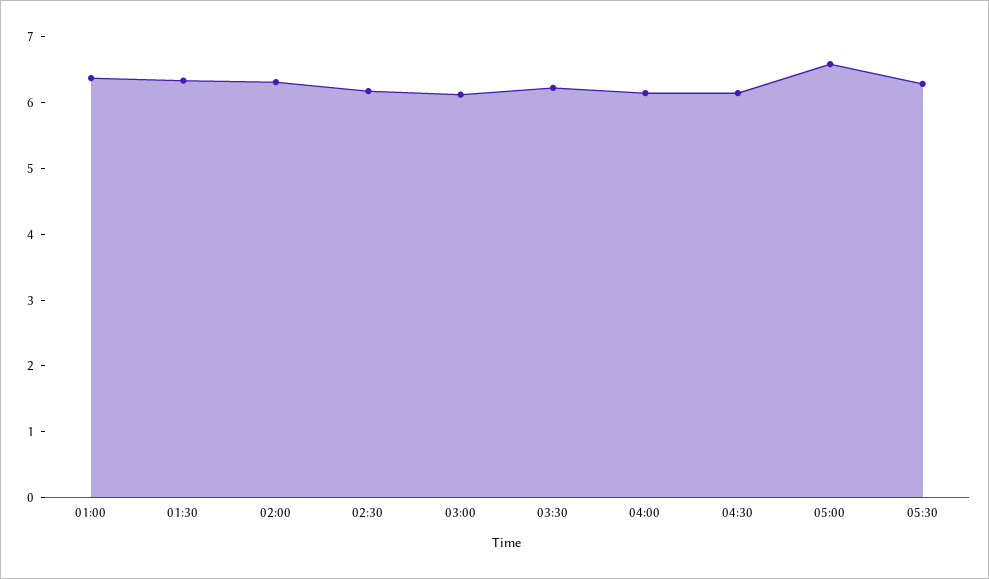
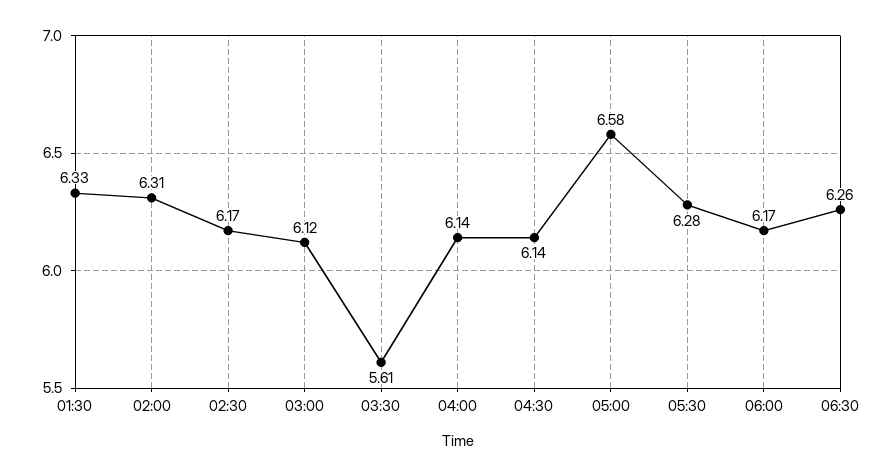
01:00: 6.4 -> none
03:30: 6.2 -> 5.61
06:00: none -> 6.17
06:30: none -> 6.26

